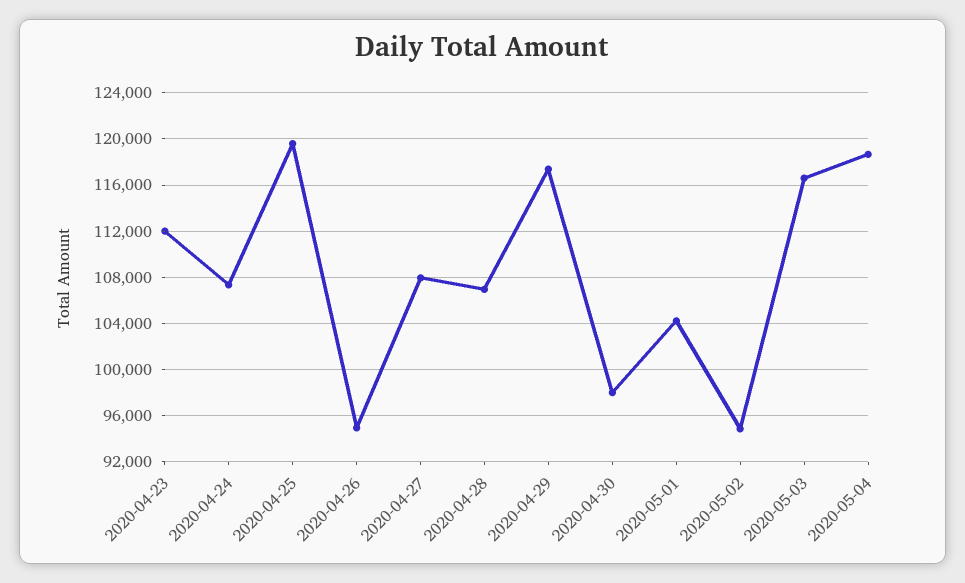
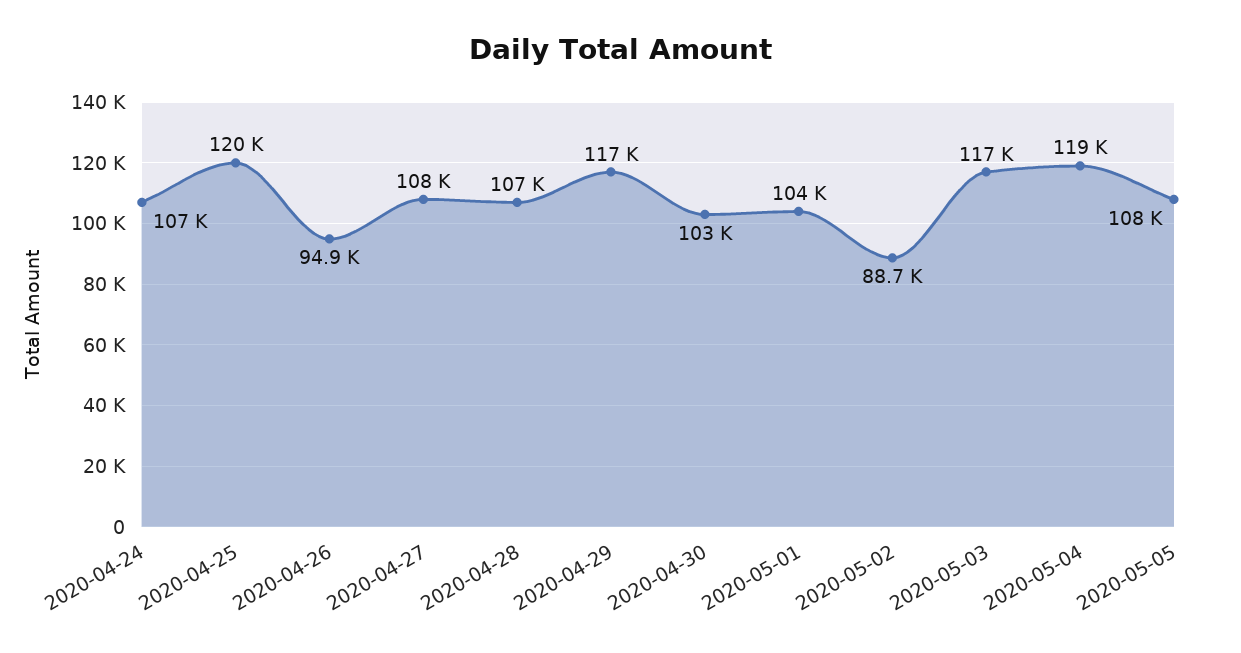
2020-04-23: 112000 -> none
2020-04-30: 98000 -> 103000
2020-05-02: 95000 -> 88700
2020-05-05: none -> 108000

